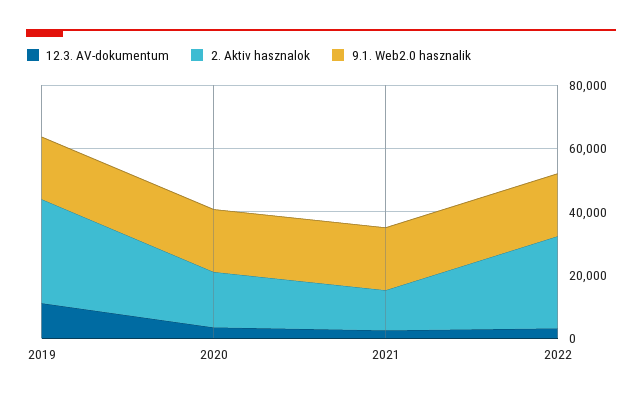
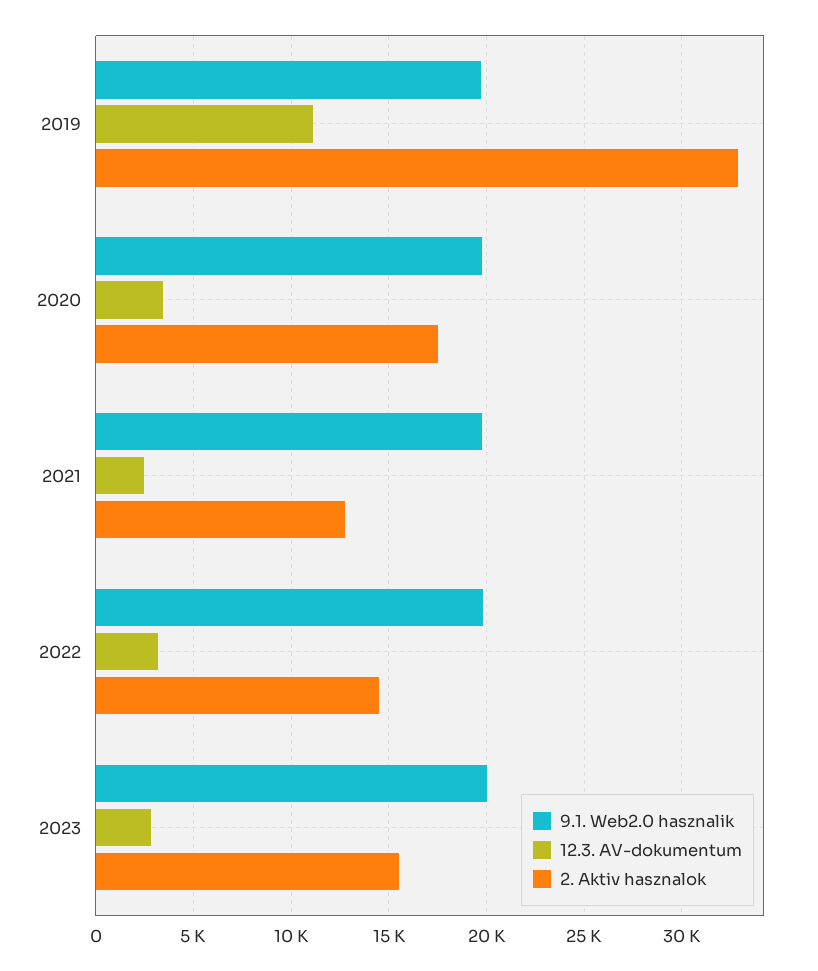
2. Aktiv hasznalok, 2022: 30000 -> 14500
9.1. Web2.0 hasznalik, 2023: none -> 20000
12.3. AV-dokumentum, 2023: none -> 3000
2. Aktiv hasznalok, 2023: none -> 15500

